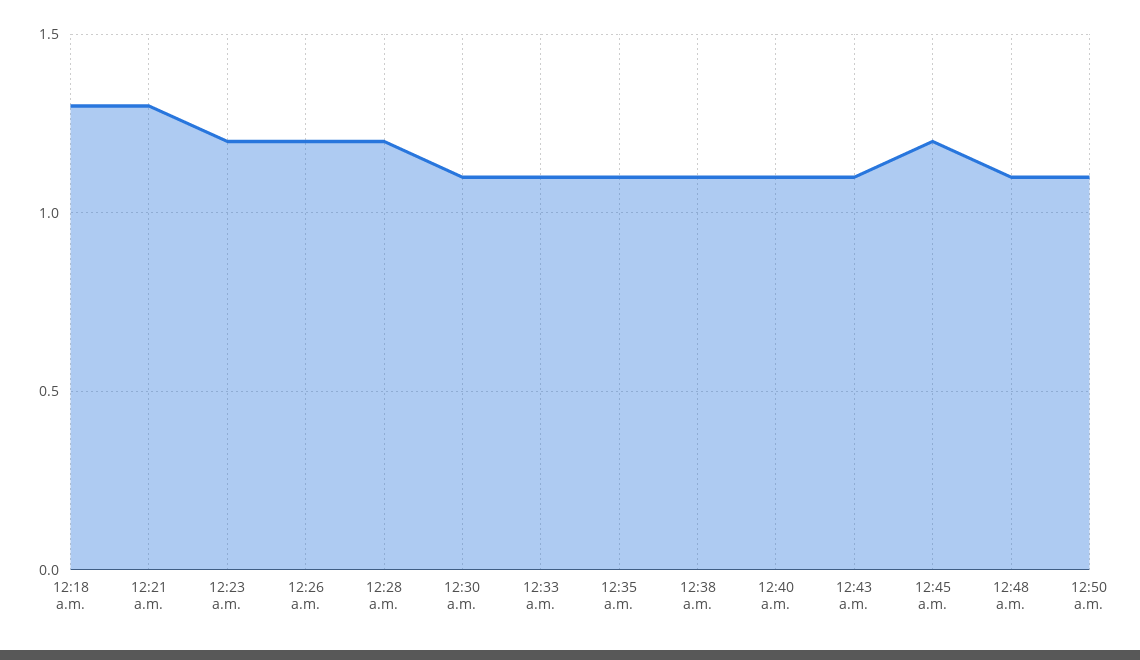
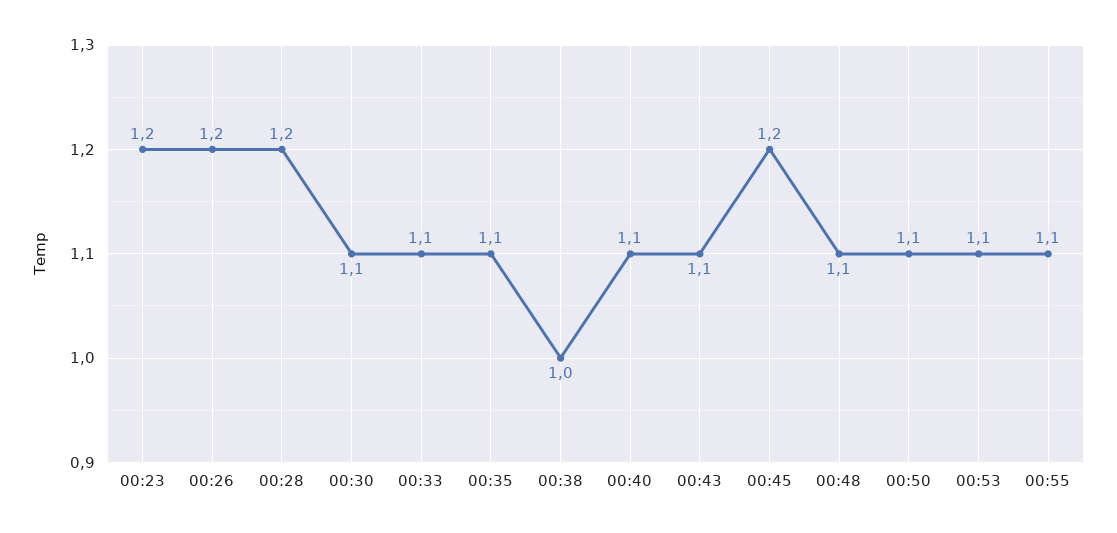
12:18 a.m.: 1.3 -> none
12:21 a.m.: 1.3 -> none
12:38 a.m.: 1.1 -> 1
00:53: none -> 1.1
00:55: none -> 1.1

